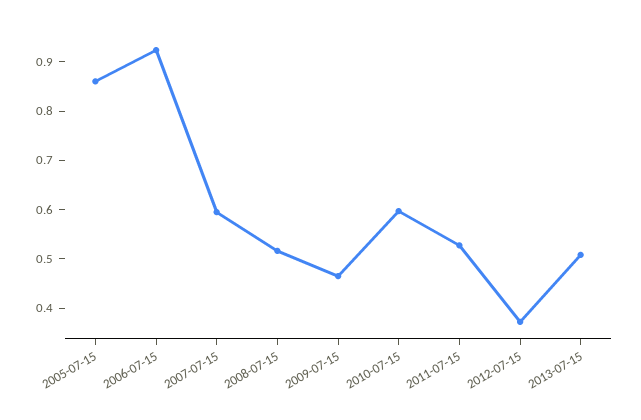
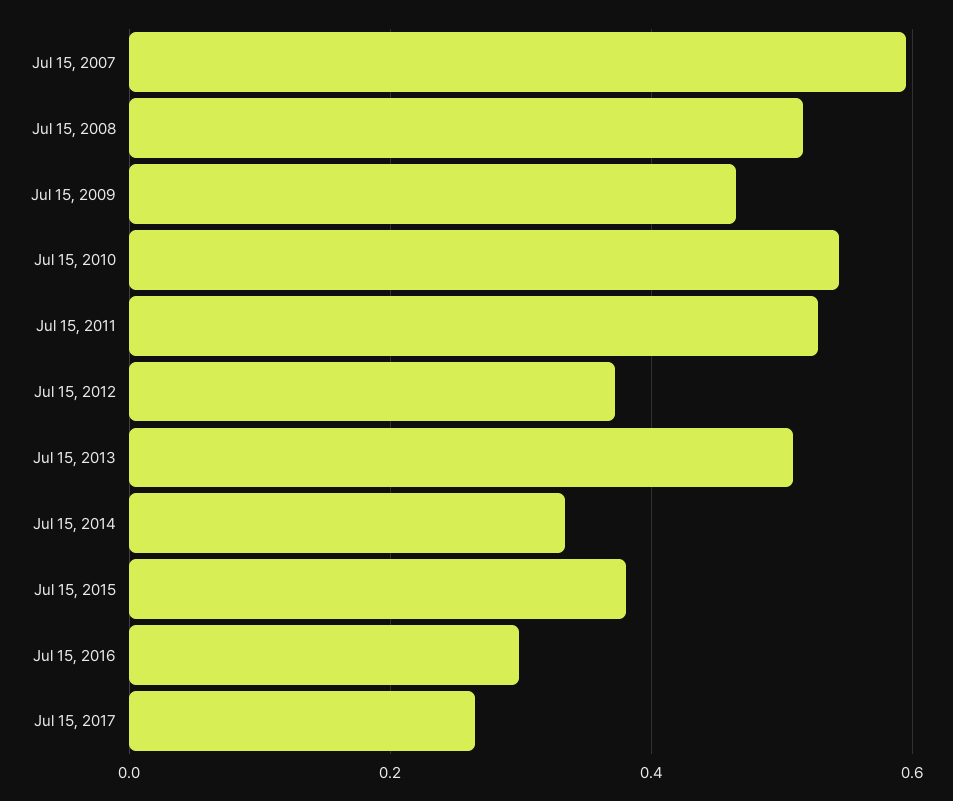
2005-07-15: 0.86 -> none
2006-07-15: 0.92 -> none
2010-07-15: 0.6 -> 0.54
Jul 15, 2014: none -> 0.34
Jul 15, 2015: none -> 0.38
Jul 15, 2016: none -> 0.3
Jul 15, 2017: none -> 0.26

